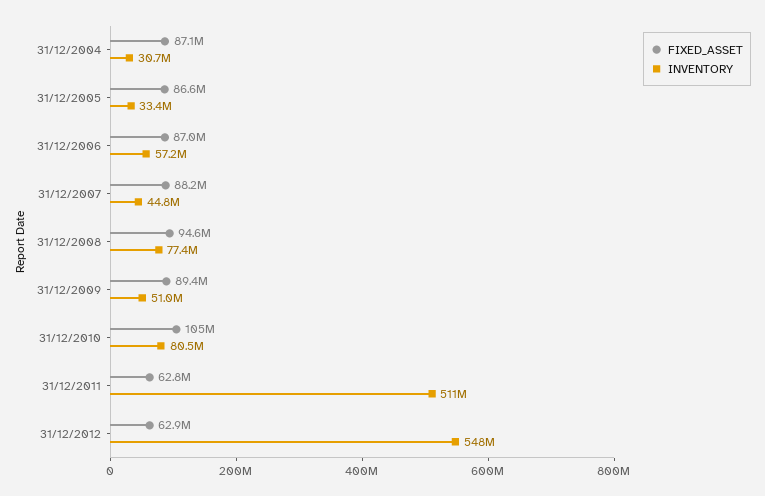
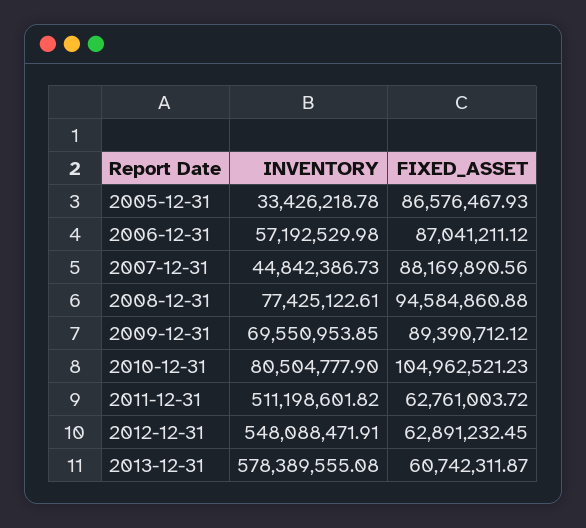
FIXED_ASSET, 31/12/2004: 87100000 -> none
INVENTORY, 31/12/2004: 30700000 -> none
INVENTORY, 31/12/2009: 51000000 -> 69550953.85
INVENTORY, 2013-12-31: none -> 578389555.08
FIXED_ASSET, 2013-12-31: none -> 60742311.87

